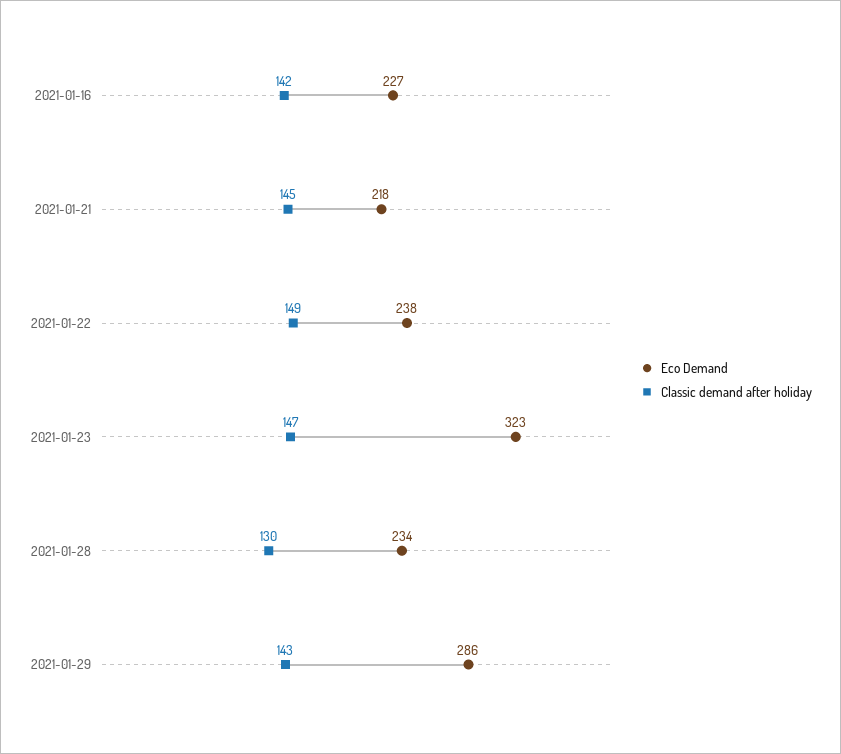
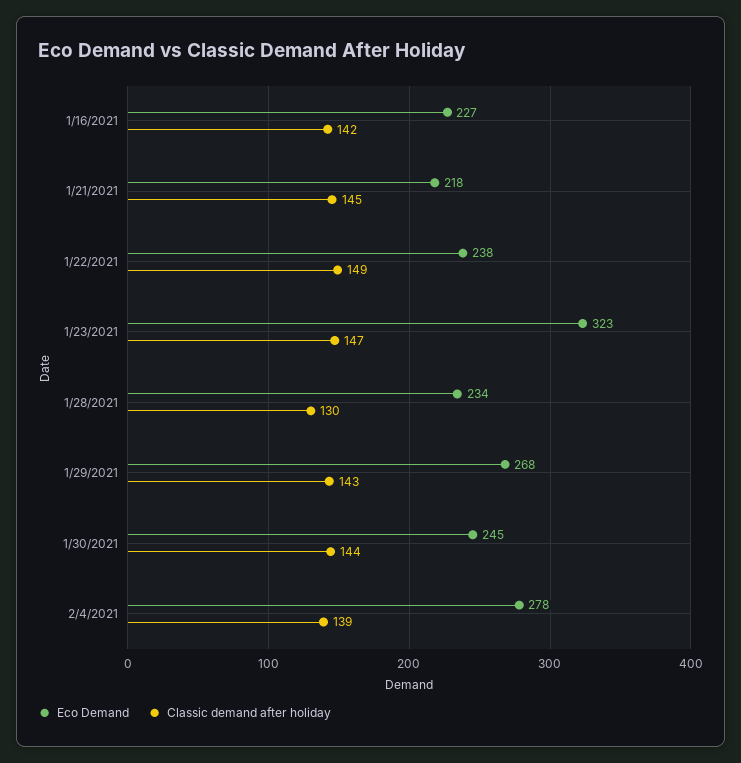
Eco Demand, 2021-01-29: 286 -> 268
Eco Demand, 1/30/2021: none -> 245
Classic demand after holiday, 1/30/2021: none -> 144
Eco Demand, 2/4/2021: none -> 278
Classic demand after holiday, 2/4/2021: none -> 139

